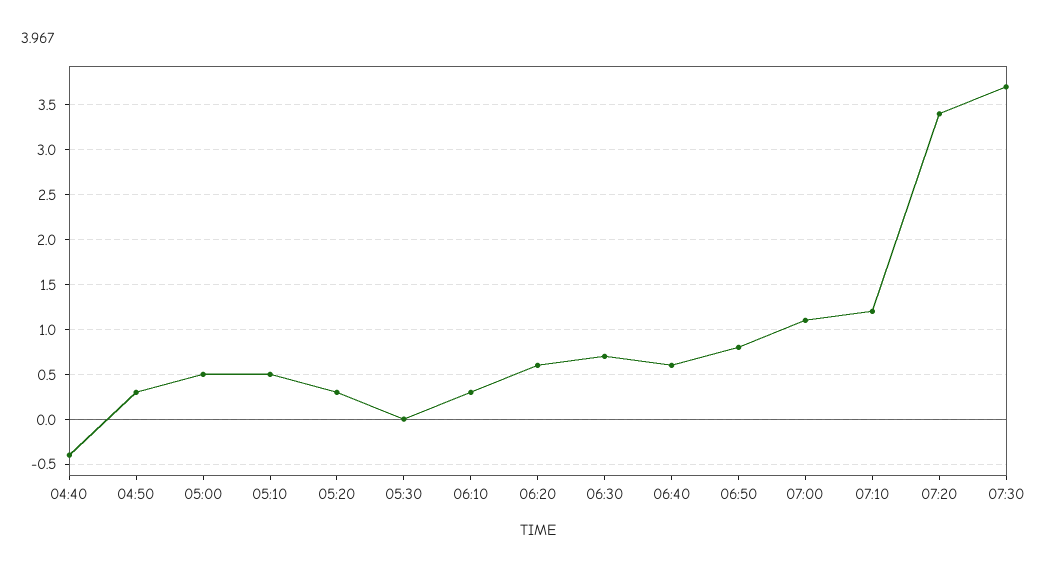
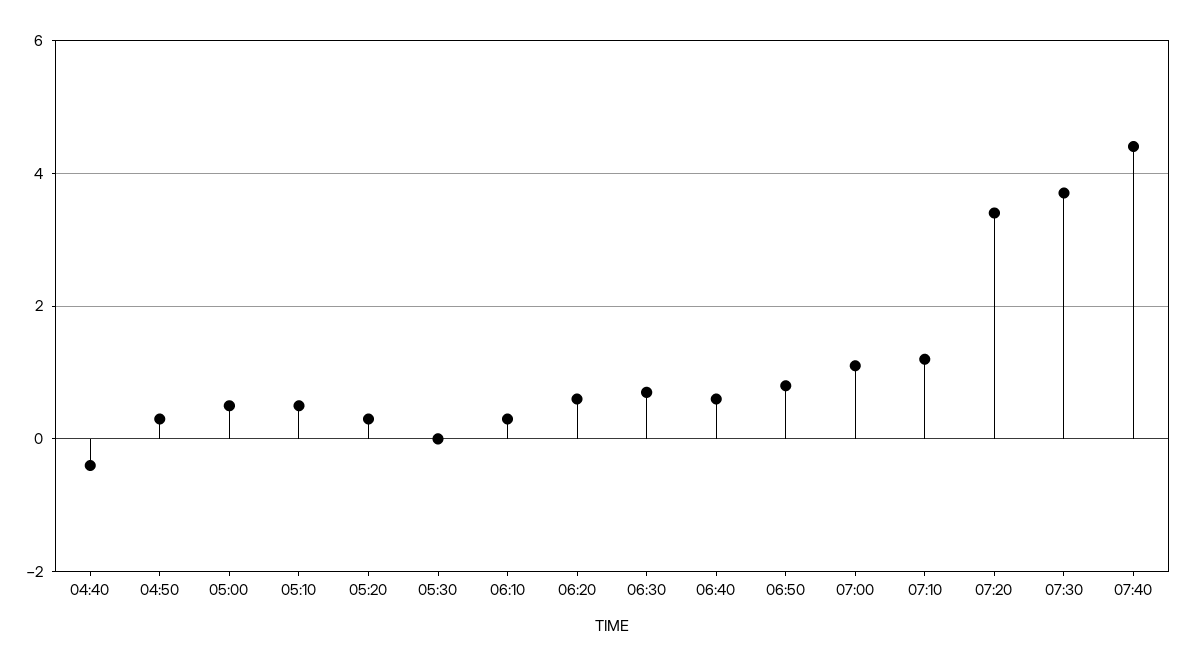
07:40: none -> 4.5

